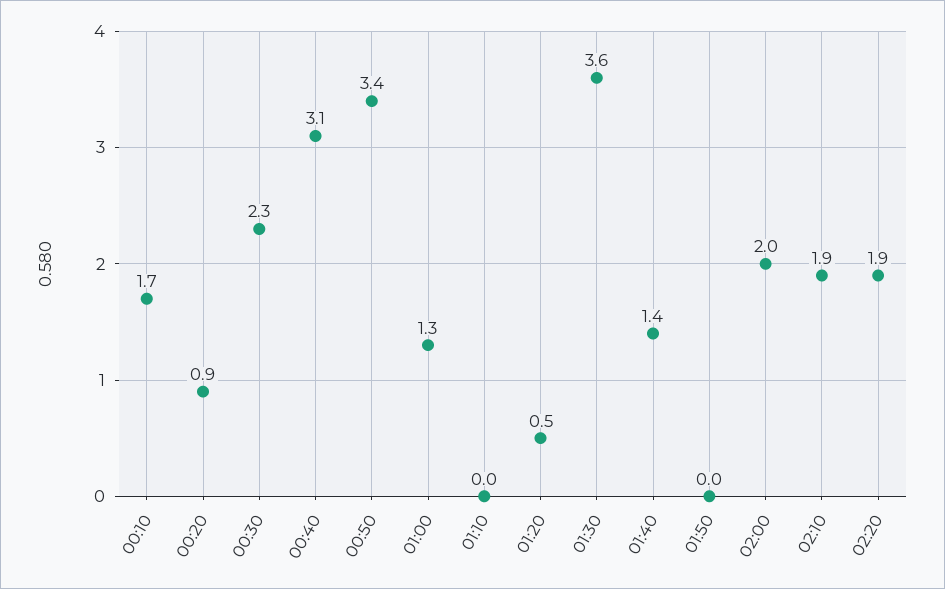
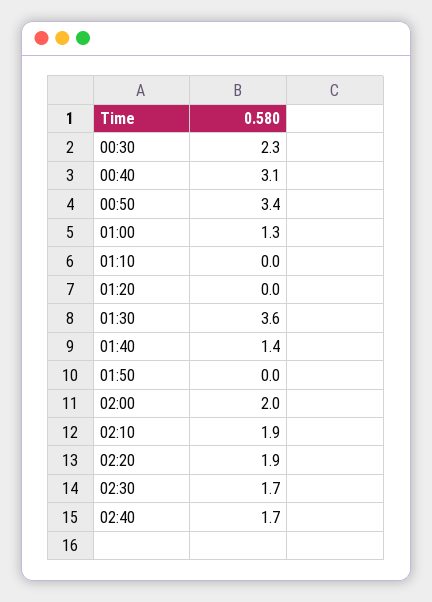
00:10: 1.7 -> none
00:20: 0.9 -> none
01:20: 0.5 -> 0
02:30: none -> 1.7
02:40: none -> 1.7

